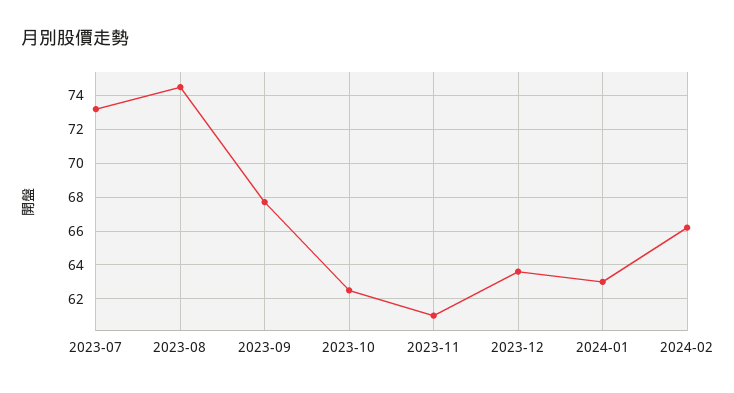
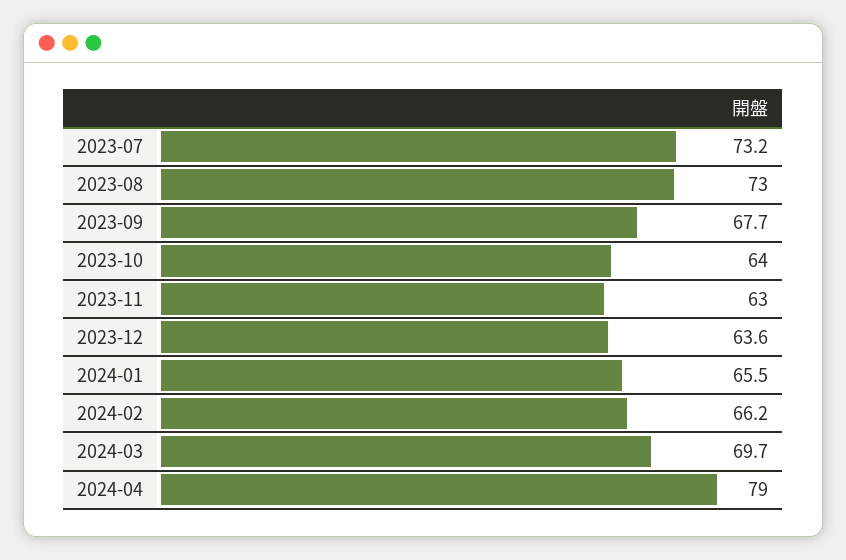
2023-08: 74.5 -> 73
2023-10: 62.5 -> 64
2023-11: 61 -> 63
2024-01: 63 -> 65.5
2024-03: none -> 69.7
2024-04: none -> 79

